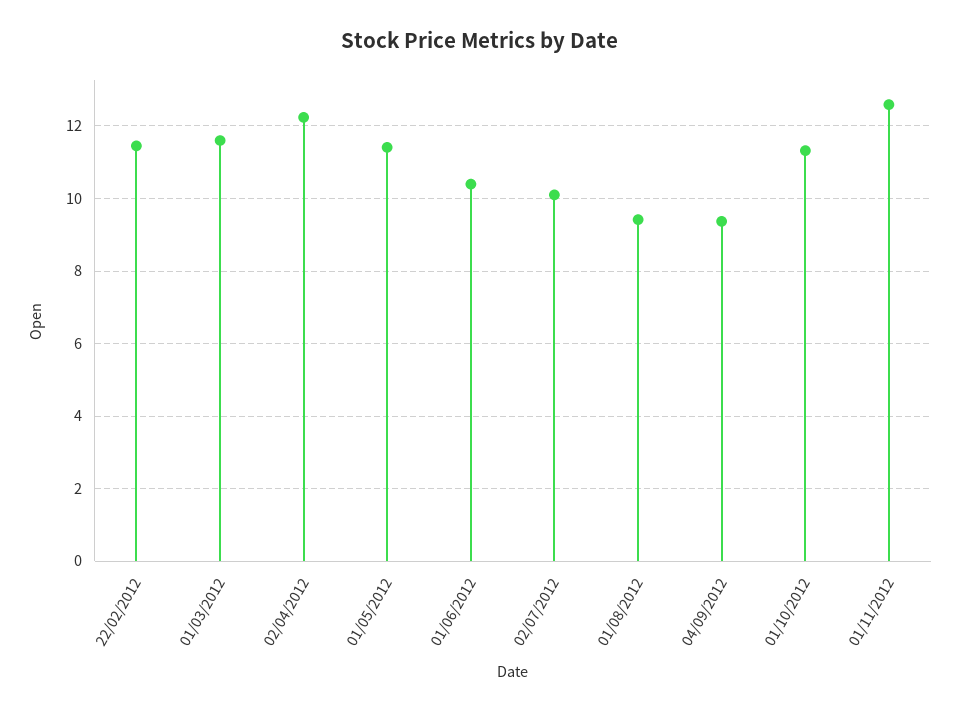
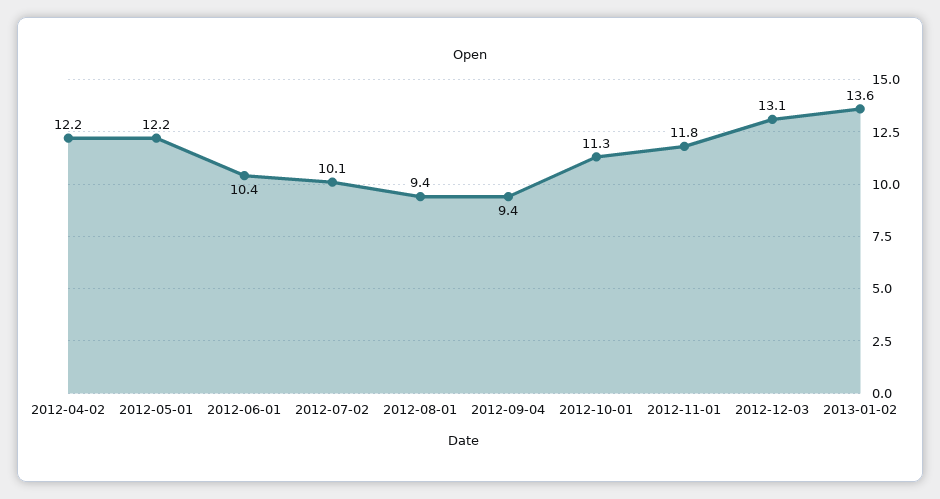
22/02/2012: 11.4 -> none
01/03/2012: 11.6 -> none
01/05/2012: 11.4 -> 12.2
01/11/2012: 12.6 -> 11.8
2012-12-03: none -> 13.1
2013-01-02: none -> 13.6

